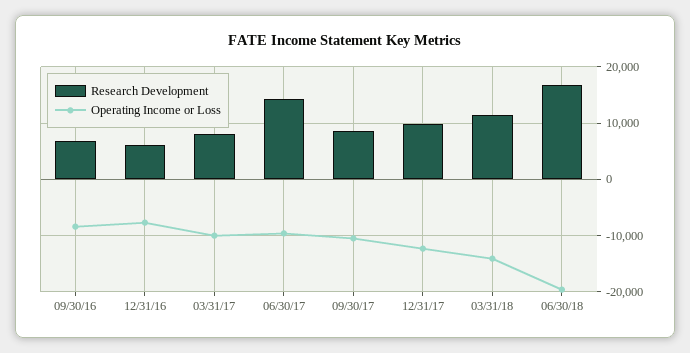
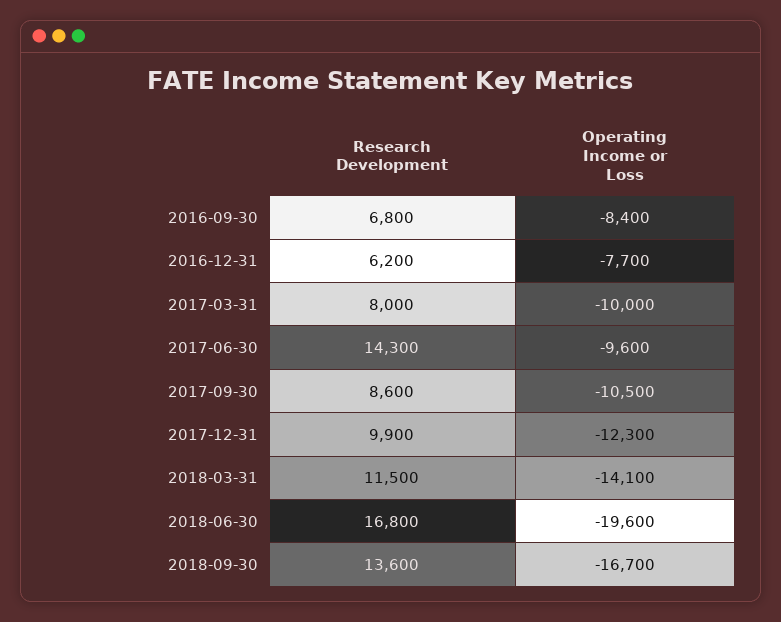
Research Development, 2018-09-30: none -> 13600
Operating Income or Loss, 2018-09-30: none -> -16700

